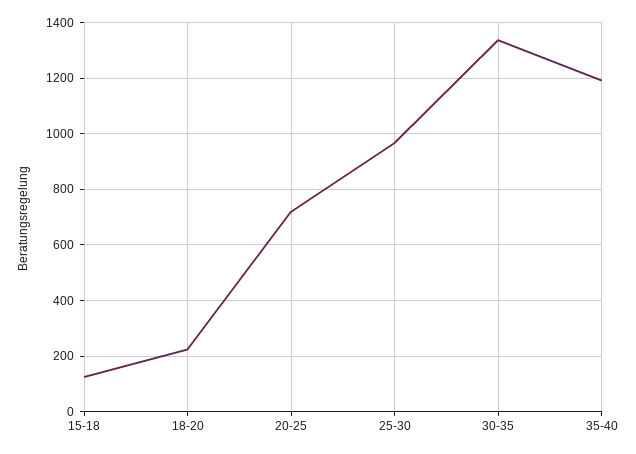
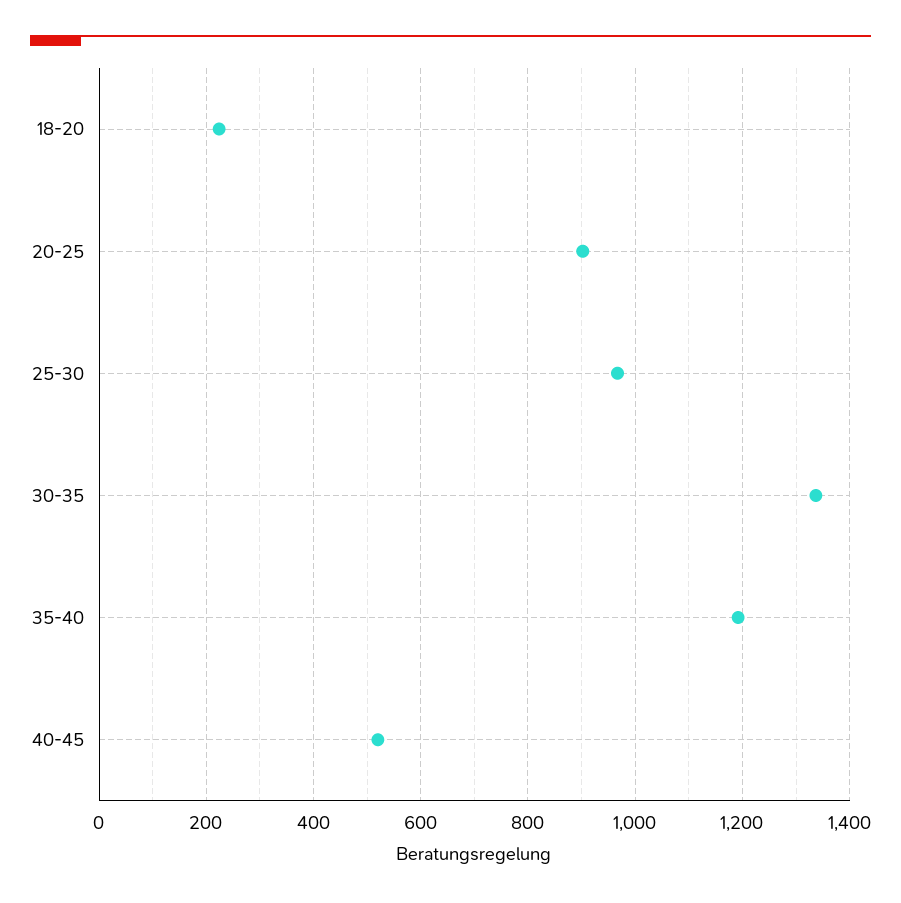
15-18: 125 -> none
20-25: 725 -> 900
40-45: none -> 520

